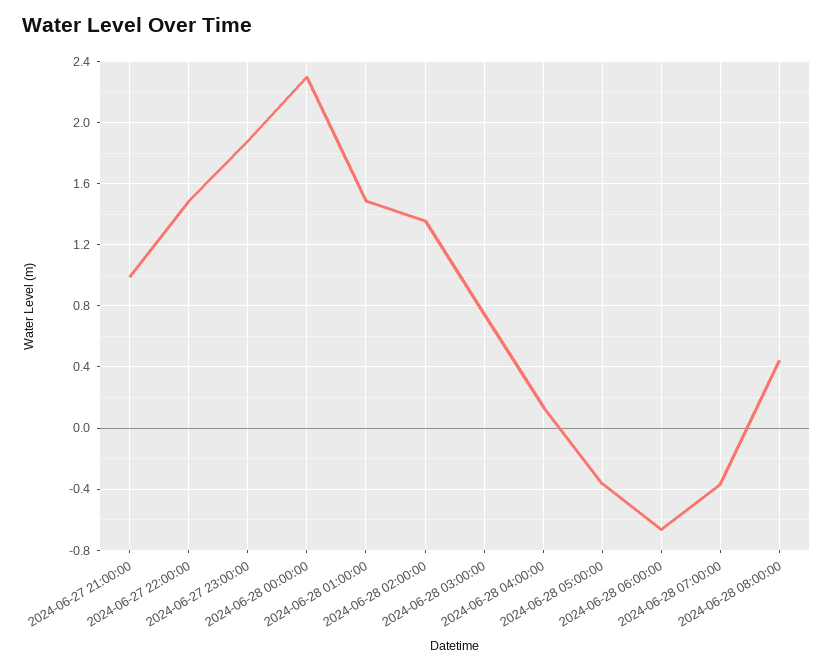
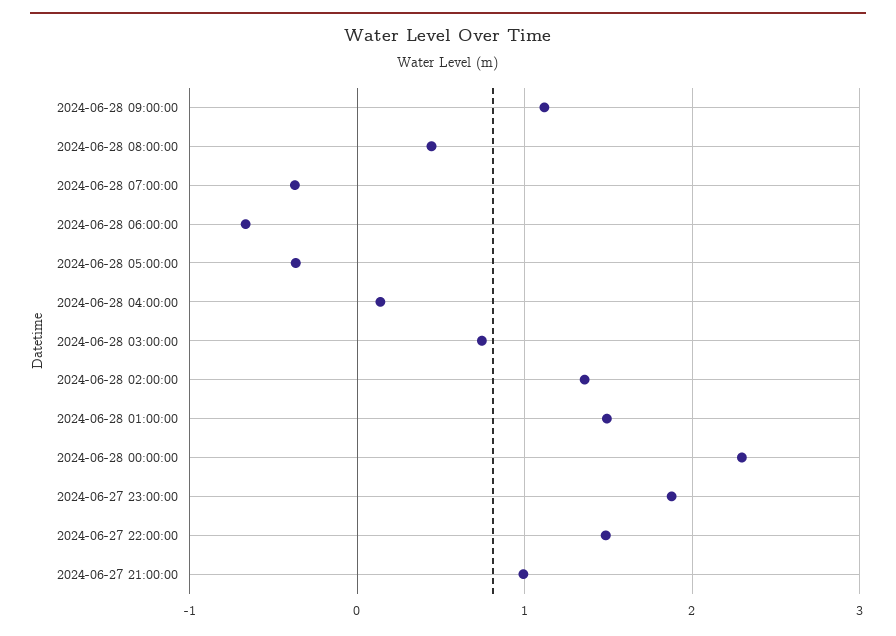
2024-06-28 09:00:00: none -> 1.1

